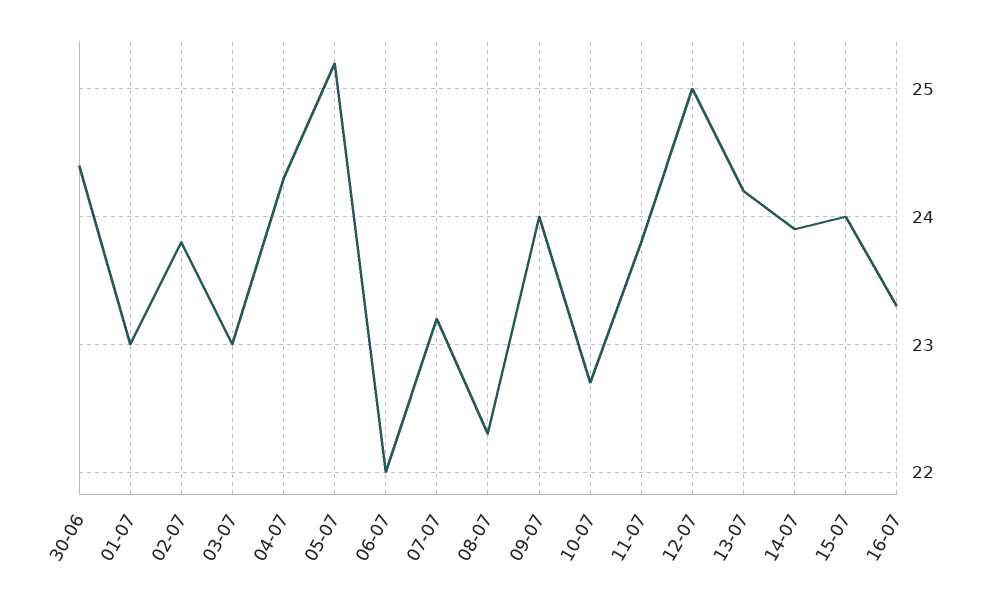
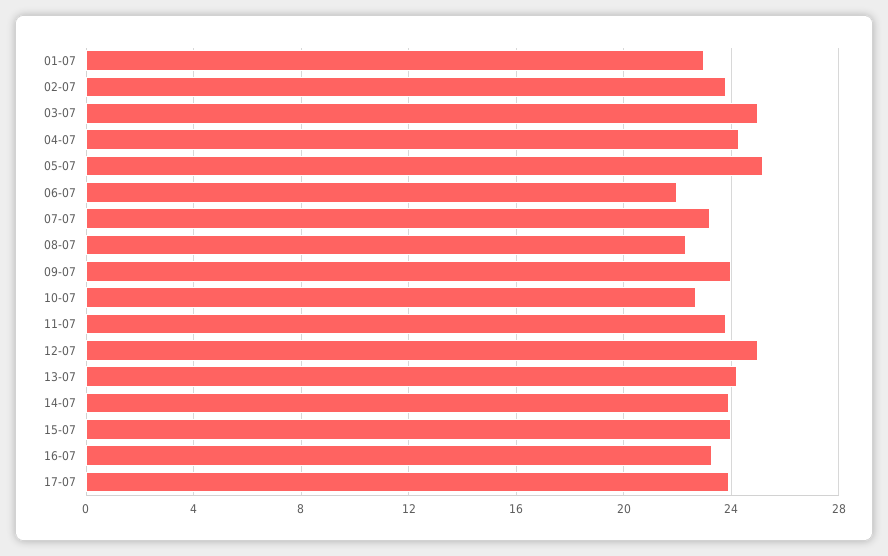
30-06: 24.4 -> none
03-07: 23 -> 25
17-07: none -> 24

